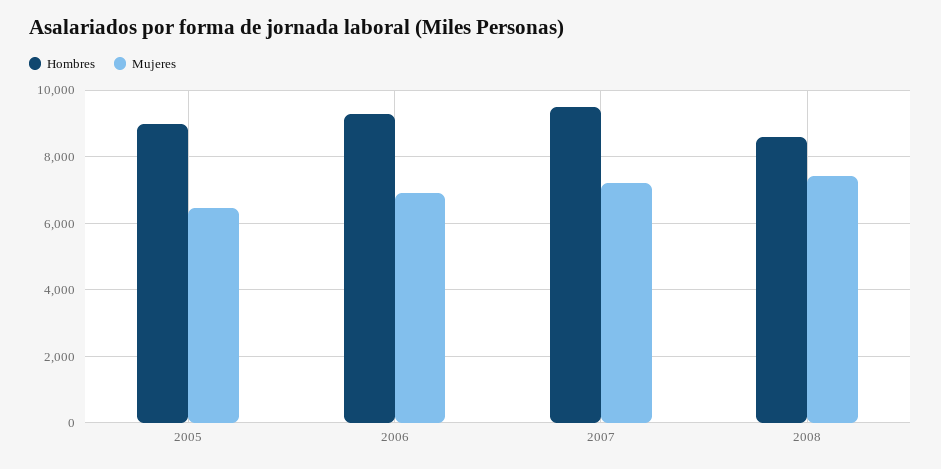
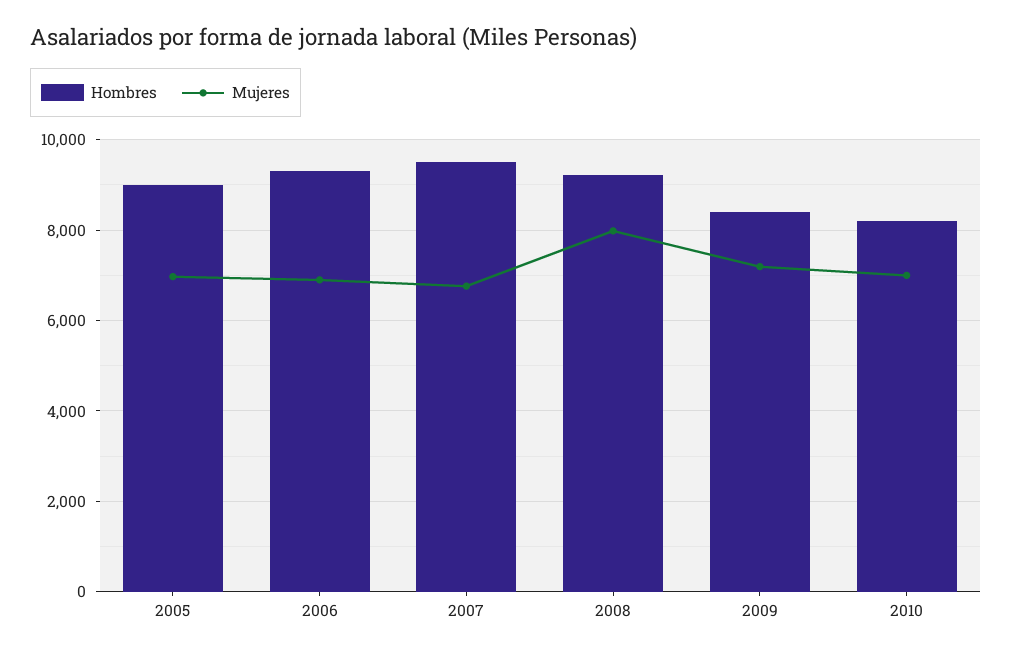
Mujeres, 2005: 6400 -> 7000
Mujeres, 2007: 7200 -> 6800
Hombres, 2008: 8600 -> 9200
Mujeres, 2008: 7400 -> 8000
Hombres, 2009: none -> 8400
Mujeres, 2009: none -> 7200
Hombres, 2010: none -> 8200
Mujeres, 2010: none -> 7000

